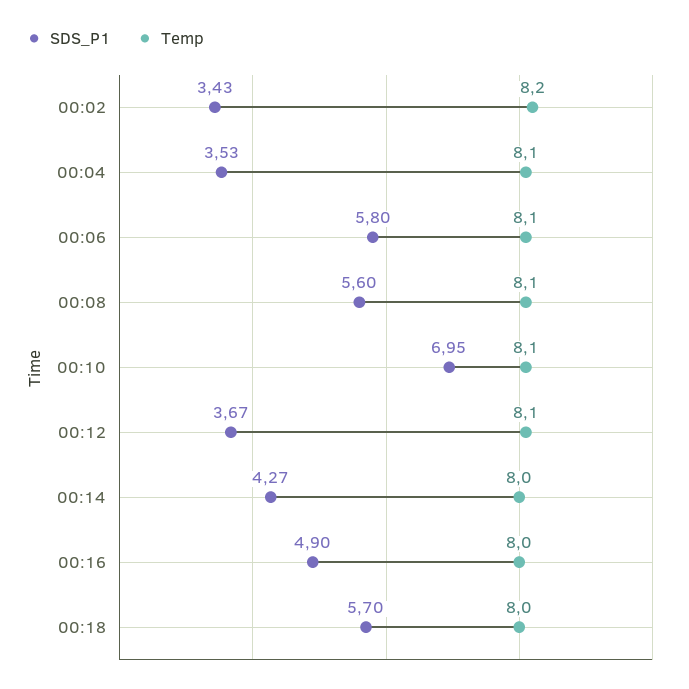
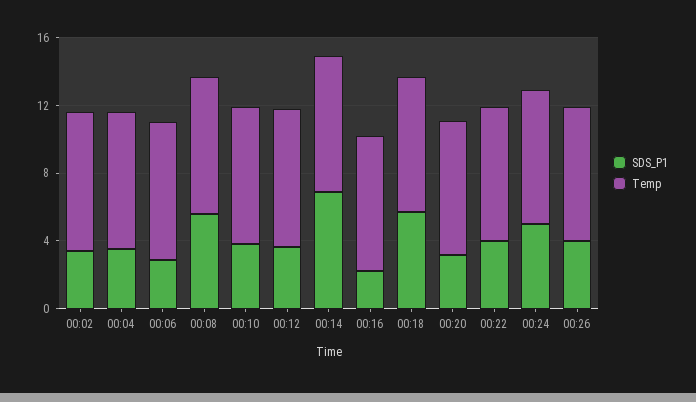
SDS_P1, 00:06: 5.8 -> 3
SDS_P1, 00:10: 6.95 -> 4
SDS_P1, 00:14: 4.27 -> 7
SDS_P1, 00:16: 4.9 -> 2
SDS_P1, 00:20: none -> 3
Temp, 00:20: none -> 8
SDS_P1, 00:22: none -> 4
Temp, 00:22: none -> 8
SDS_P1, 00:24: none -> 5
Temp, 00:24: none -> 8
SDS_P1, 00:26: none -> 4
Temp, 00:26: none -> 8

